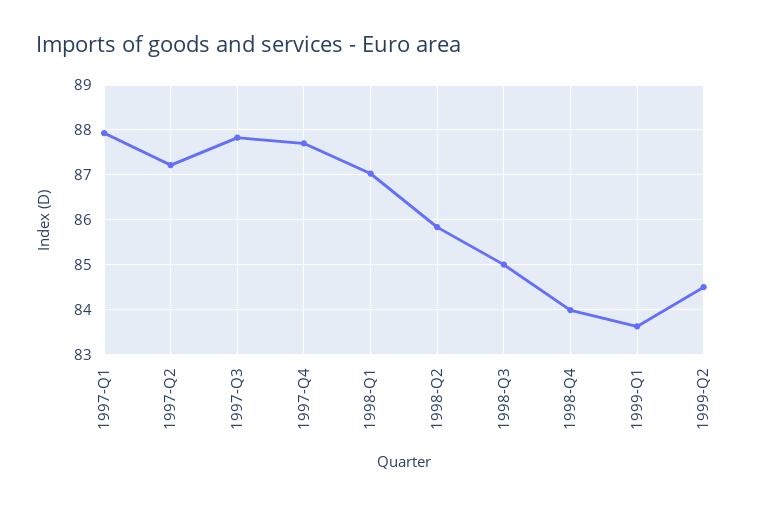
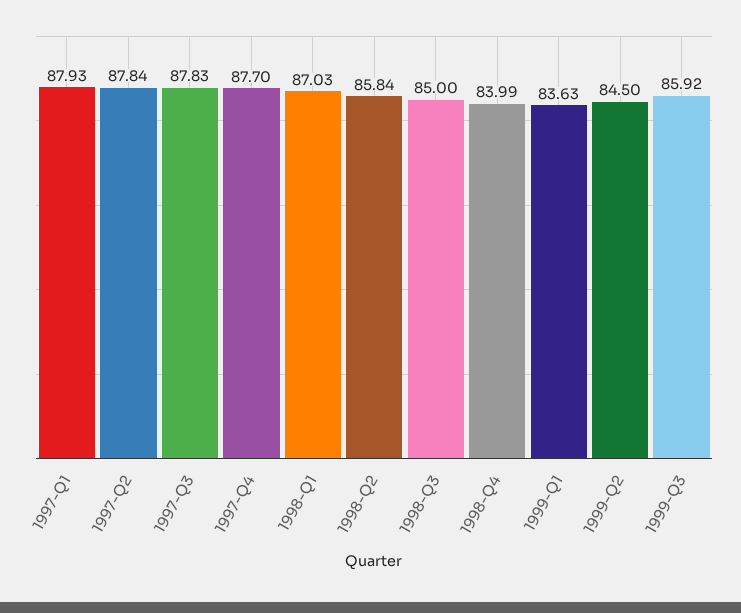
1997-Q2: 87.2 -> 87.84
1999-Q3: none -> 85.92

